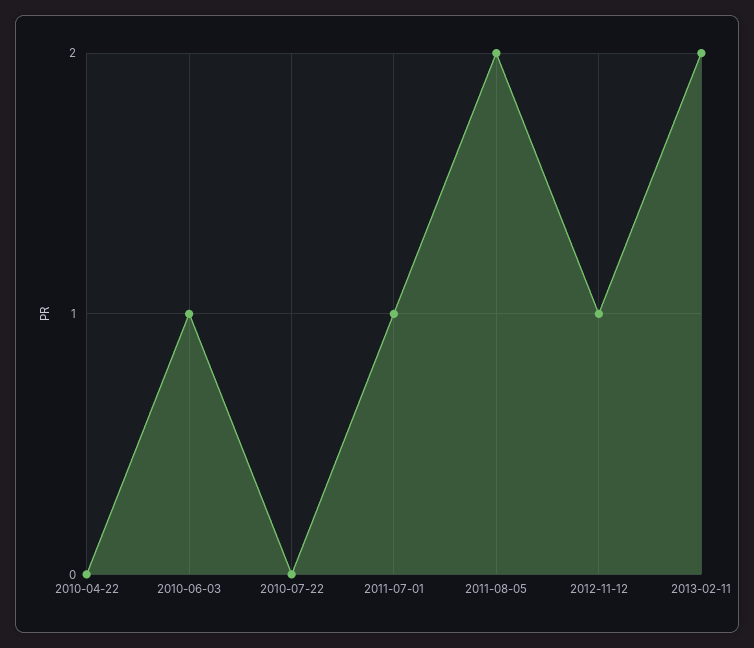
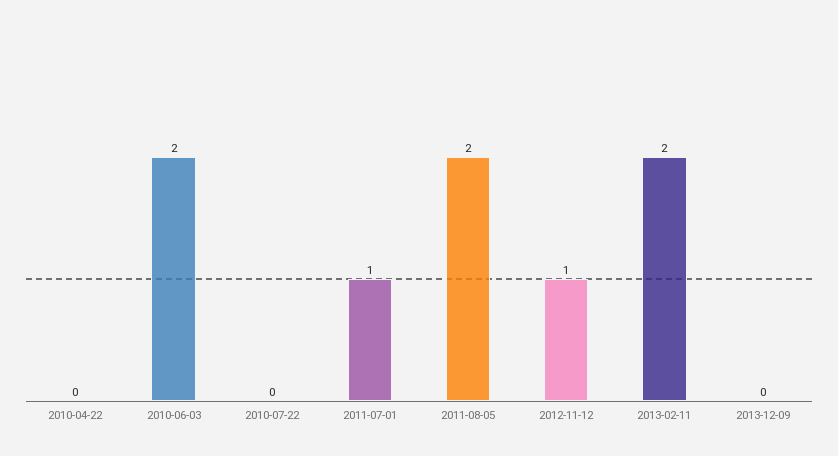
2010-06-03: 1 -> 2
2013-12-09: none -> 0

